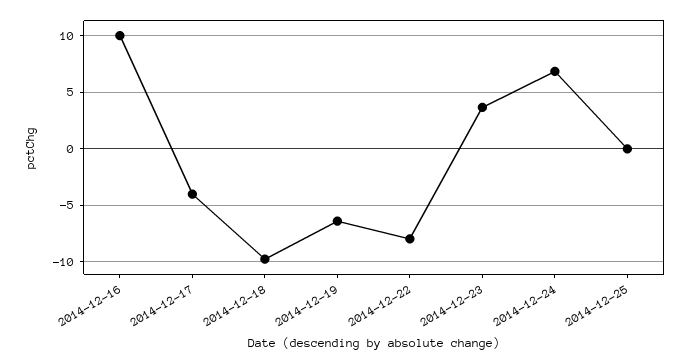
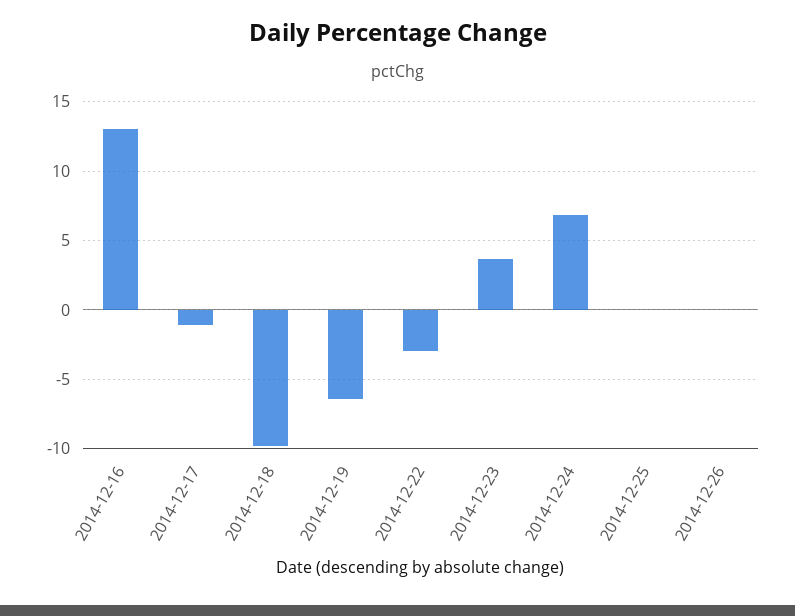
2014-12-16: 10 -> 13
2014-12-17: -4 -> -1
2014-12-22: -8 -> -3
2014-12-26: none -> 0

